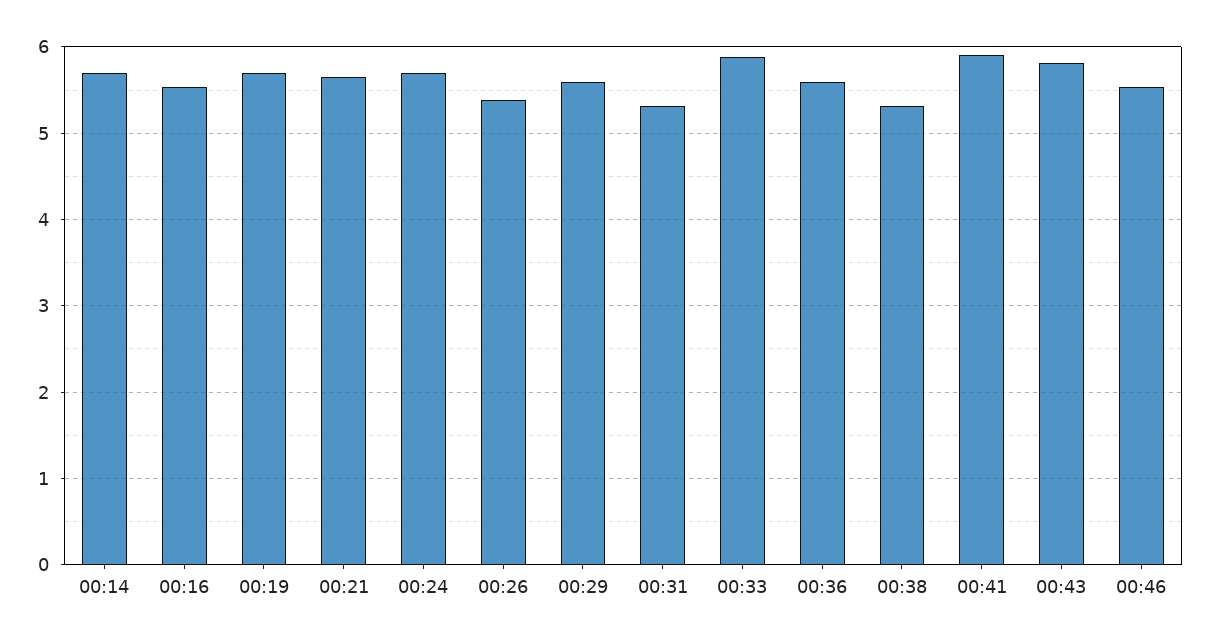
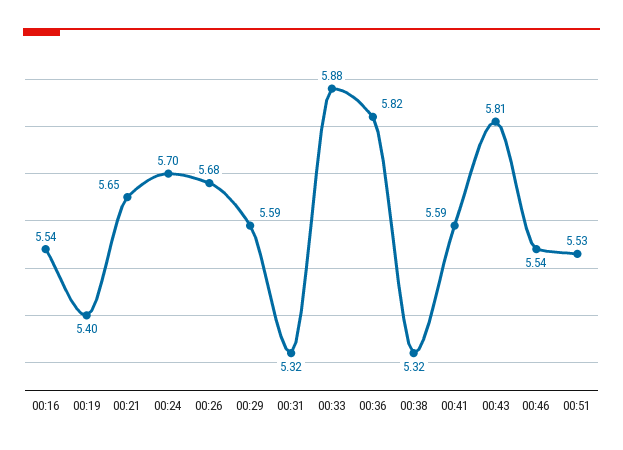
00:14: 5.7 -> none
00:19: 5.7 -> 5.4
00:26: 5.4 -> 5.68
00:36: 5.6 -> 5.82
00:41: 5.9 -> 5.59
00:51: none -> 5.53

